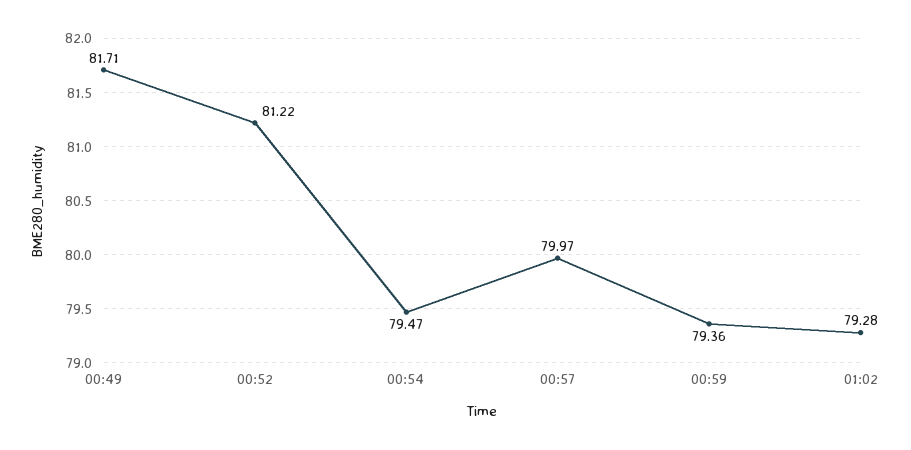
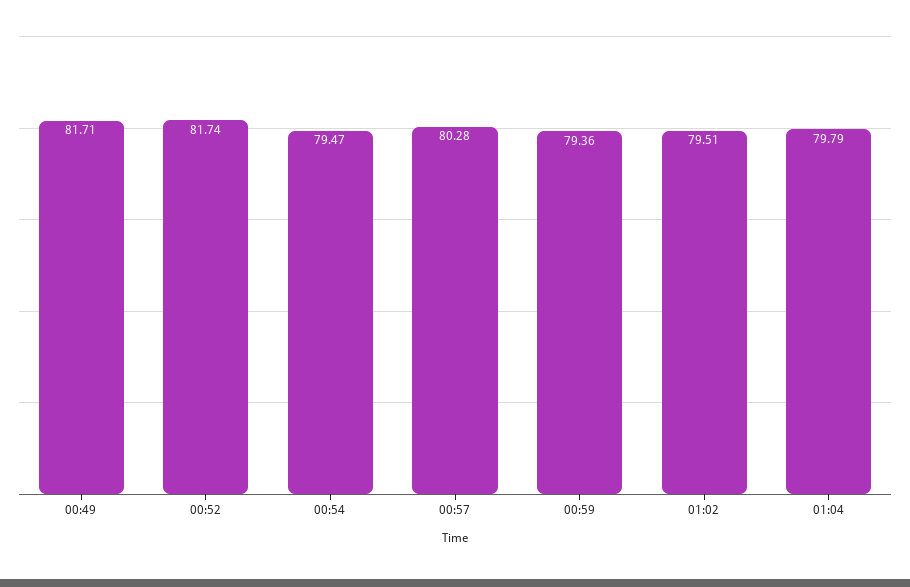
00:52: 81.22 -> 81.74
00:57: 79.97 -> 80.28
01:02: 79.28 -> 79.51
01:04: none -> 79.79

